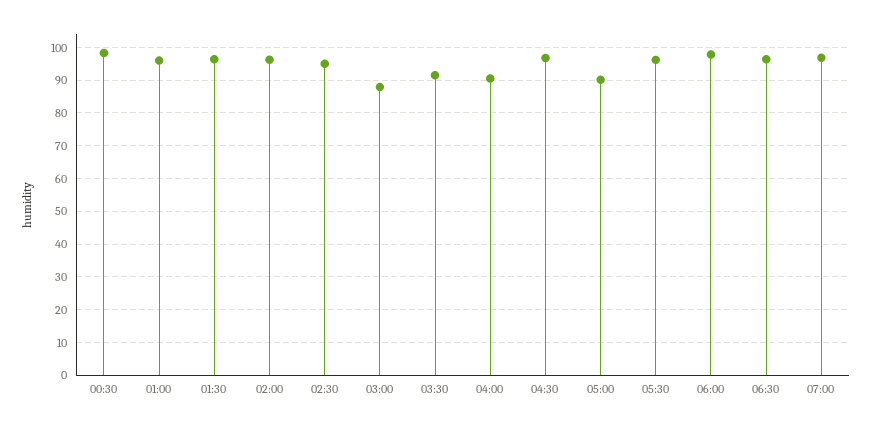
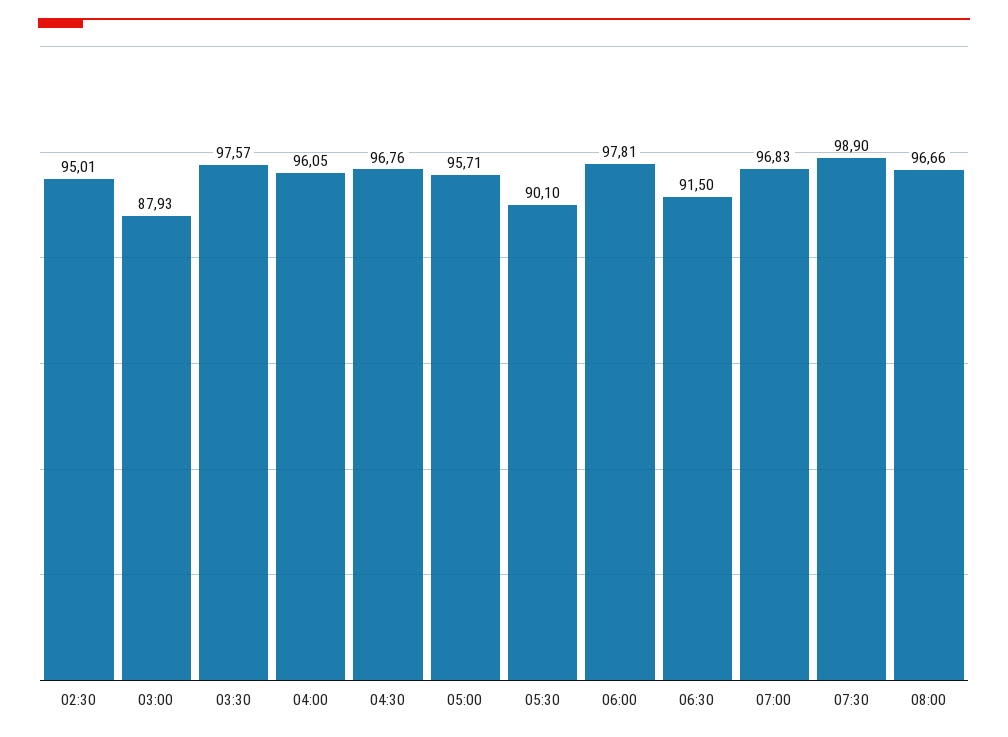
00:30: 98 -> none
01:00: 96 -> none
01:30: 96 -> none
02:00: 96 -> none
03:30: 92 -> 97.57
04:00: 90 -> 96.05
05:00: 90 -> 95.71
05:30: 96 -> 90.1
06:30: 96 -> 91.5
07:30: none -> 98.9
08:00: none -> 96.66

